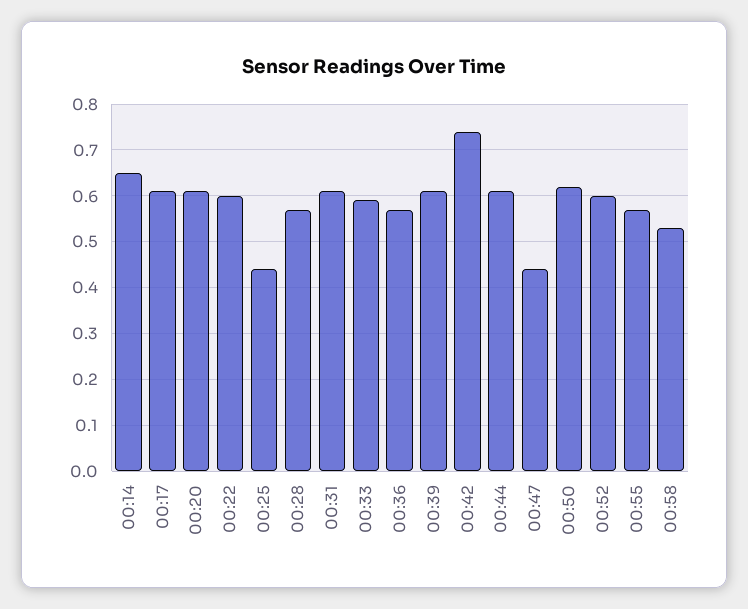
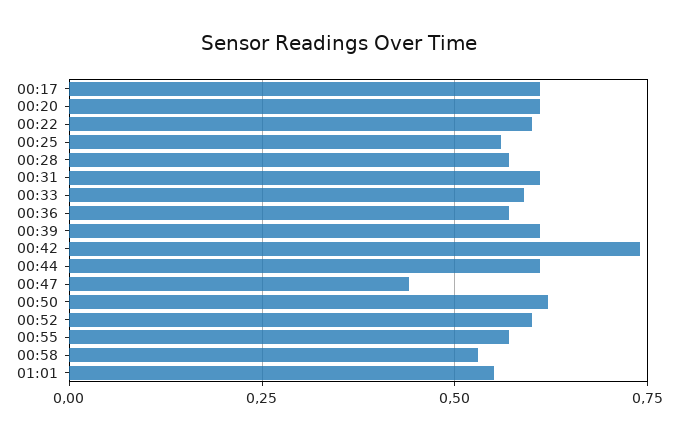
00:14: 0.65 -> none
00:25: 0.45 -> 0.55
01:01: none -> 0.55

